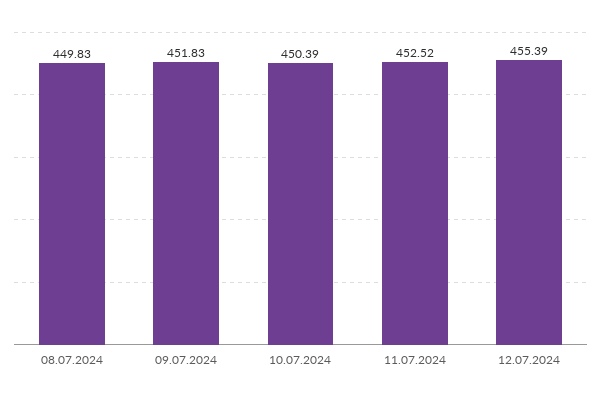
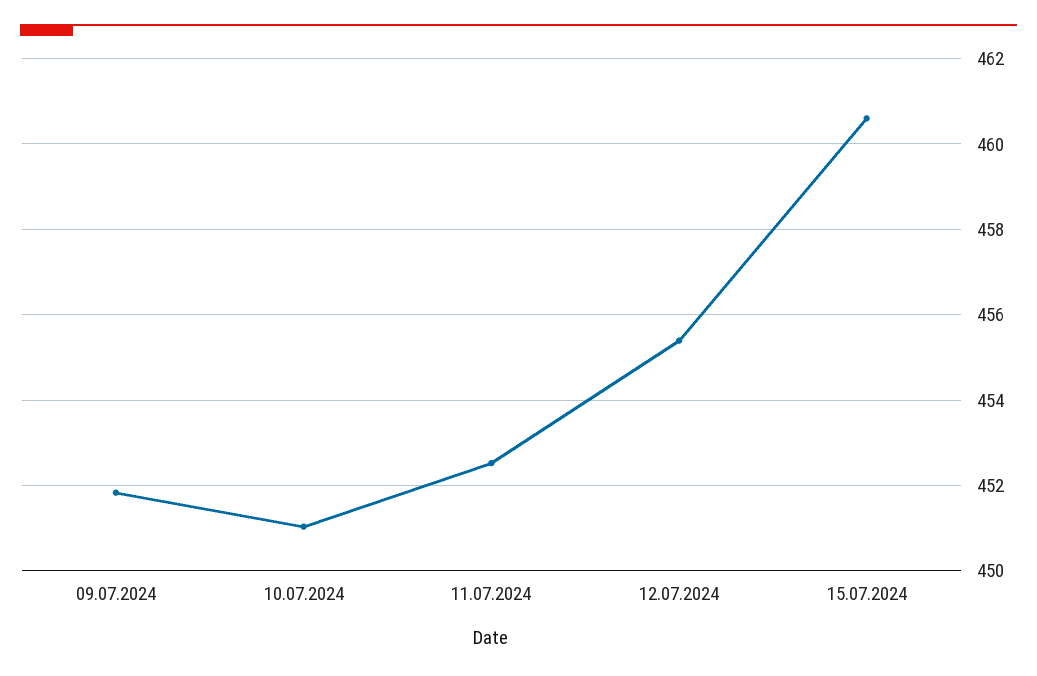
08.07.2024: 449.83 -> none
10.07.2024: 450.39 -> 451
15.07.2024: none -> 460.6

